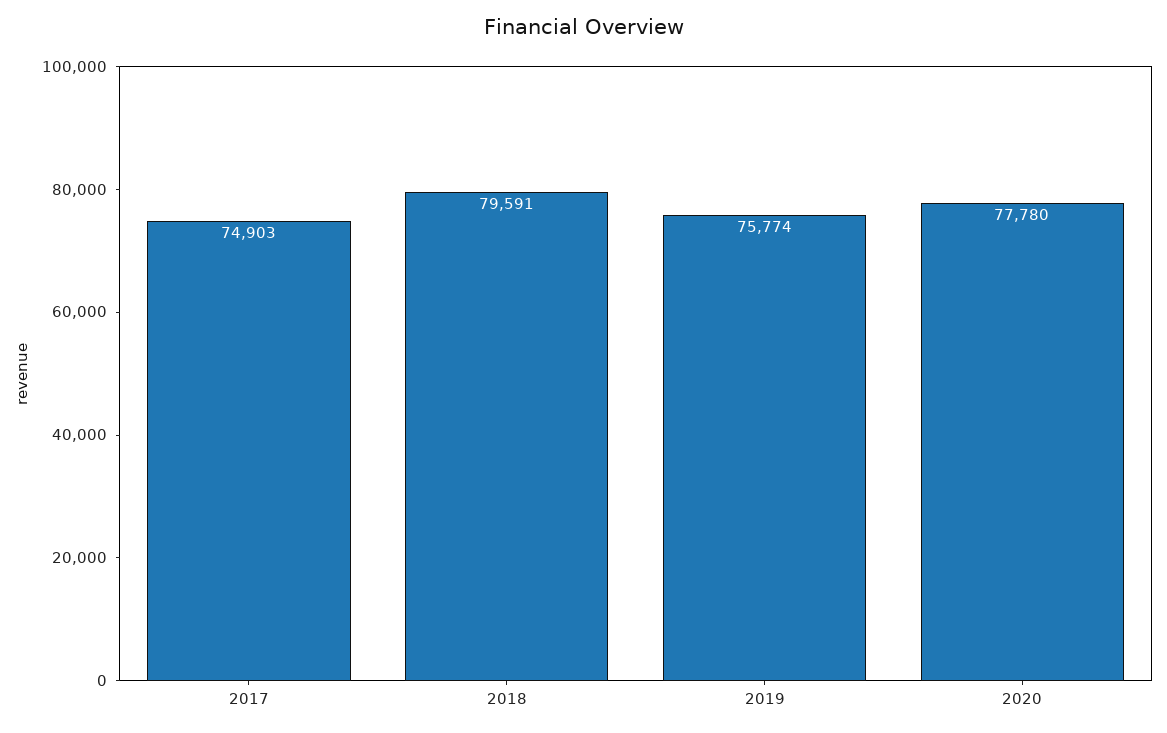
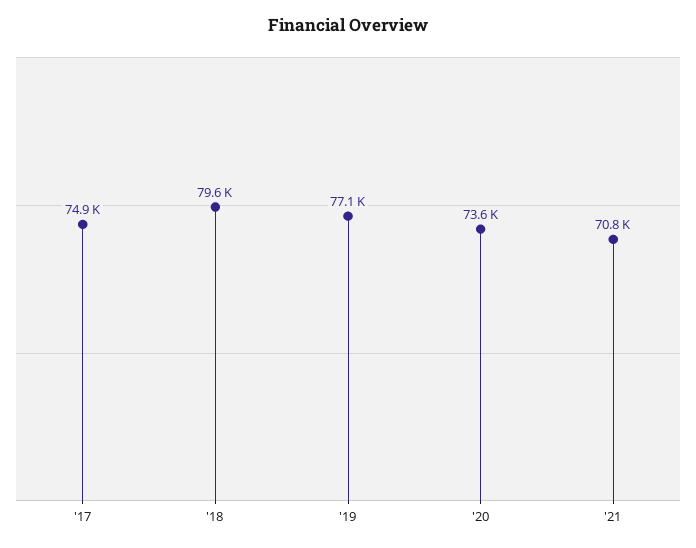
2019: 75774 -> 77100
2020: 77780 -> 73600
'21: none -> 70800

